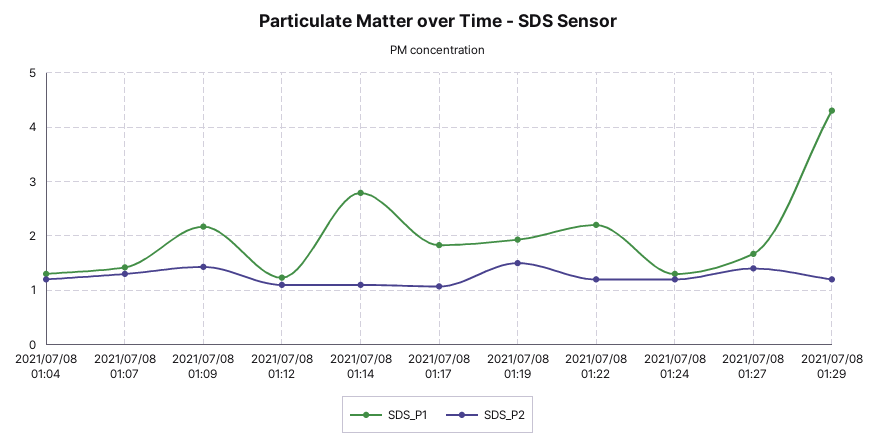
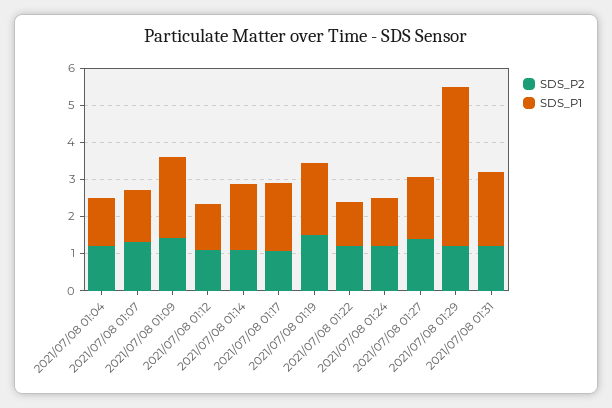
SDS_P1, 2021/07/08 01:14: 2.8 -> 1.75
SDS_P1, 2021/07/08 01:22: 2.2 -> 1.25
SDS_P2, 2021/07/08 01:31: none -> 1.25
SDS_P1, 2021/07/08 01:31: none -> 2

